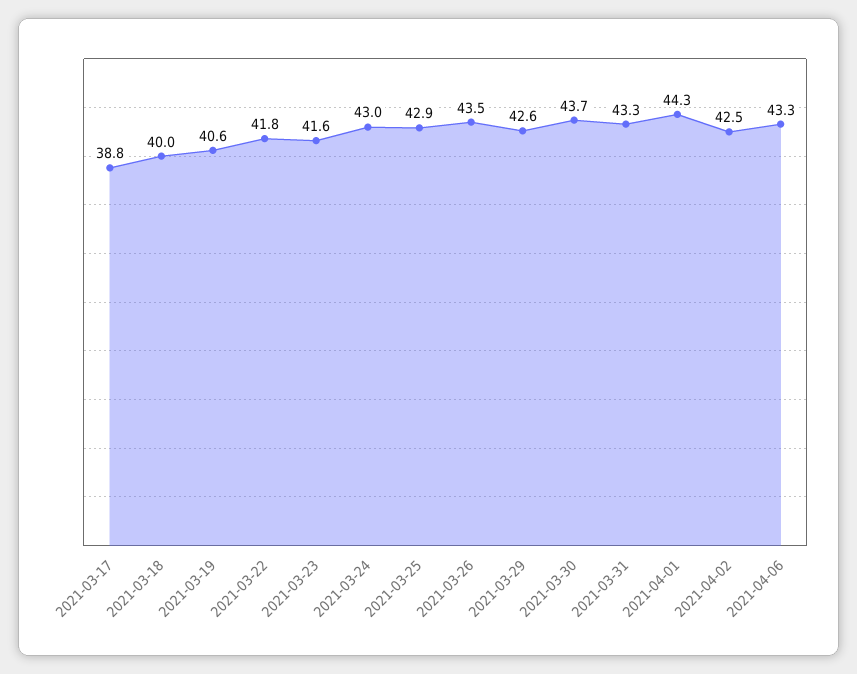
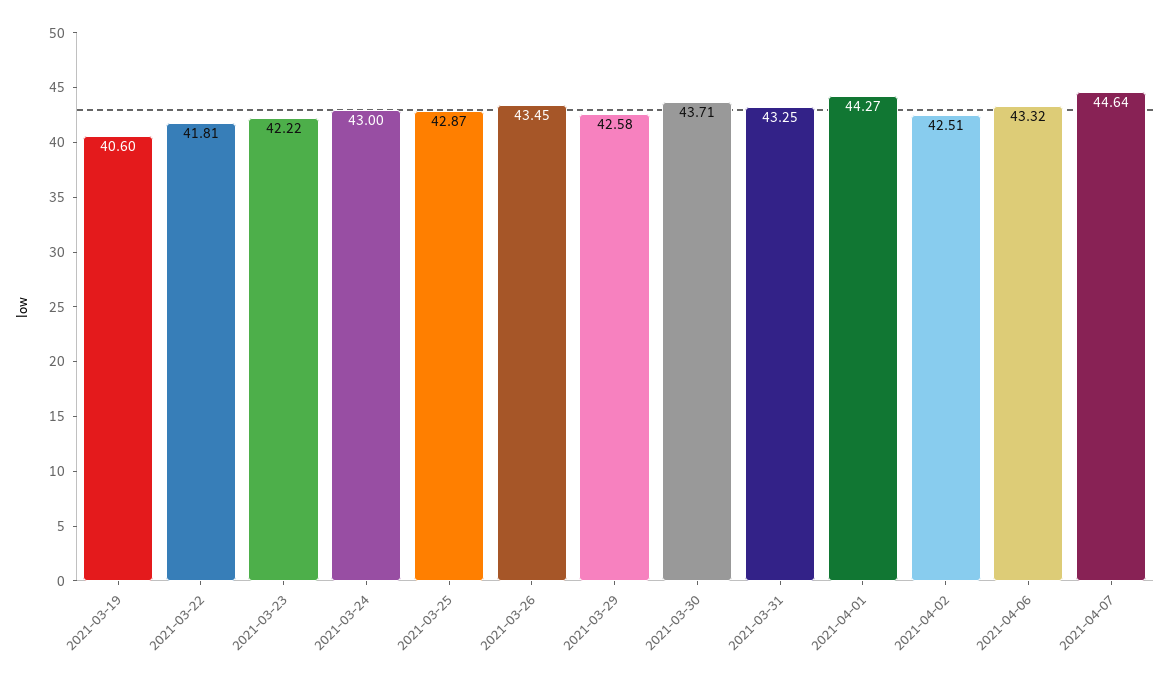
2021-03-17: 38.8 -> none
2021-03-18: 40 -> none
2021-03-23: 41.6 -> 42.22
2021-04-07: none -> 44.64

